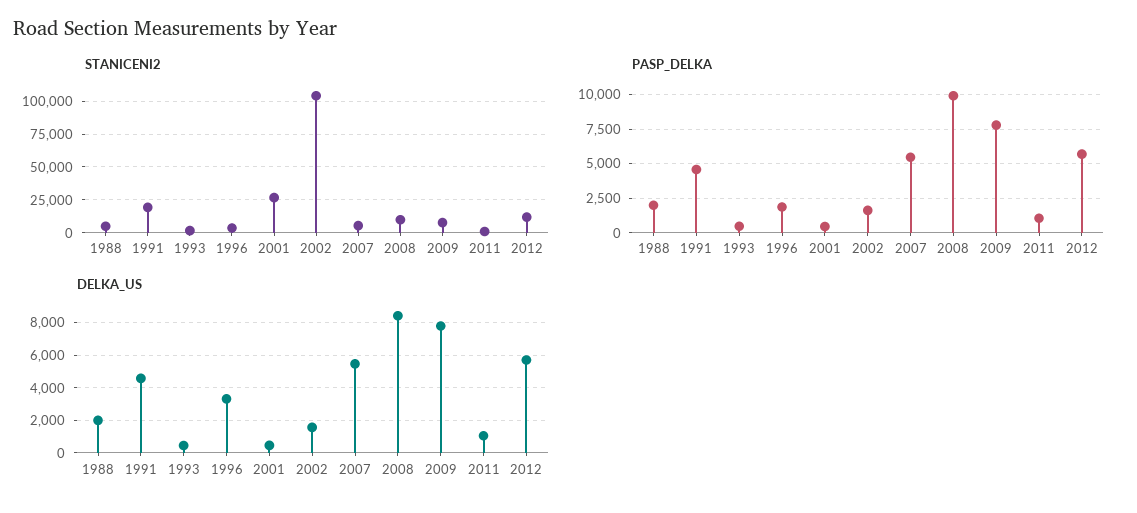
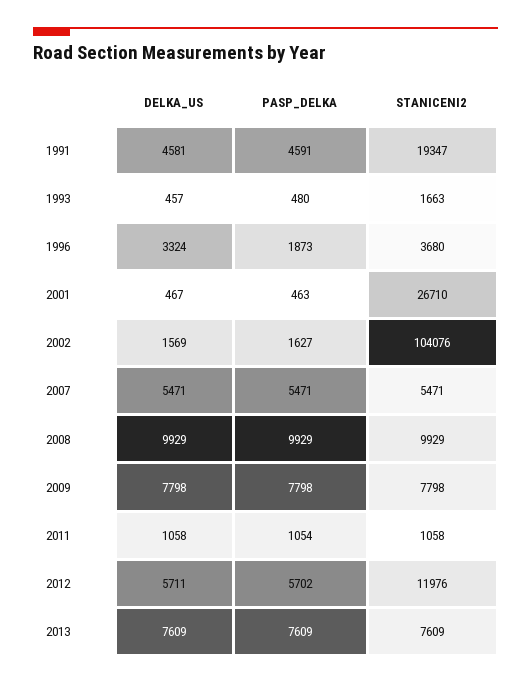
STANICENI2, 1988: 5000 -> none
PASP_DELKA, 1988: 2000 -> none
DELKA_US, 1988: 2000 -> none
DELKA_US, 2008: 8500 -> 9929
DELKA_US, 2013: none -> 7609
PASP_DELKA, 2013: none -> 7609
STANICENI2, 2013: none -> 7609

